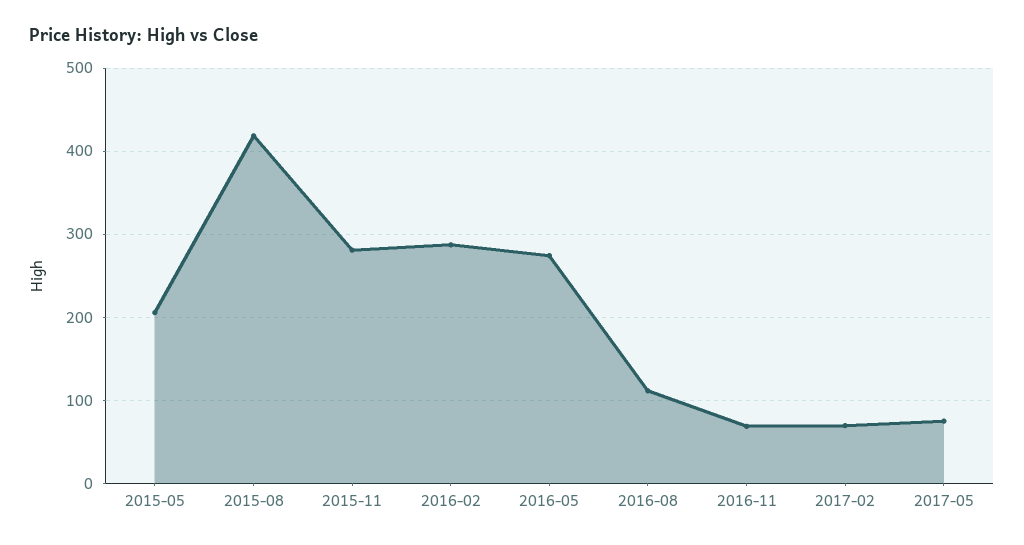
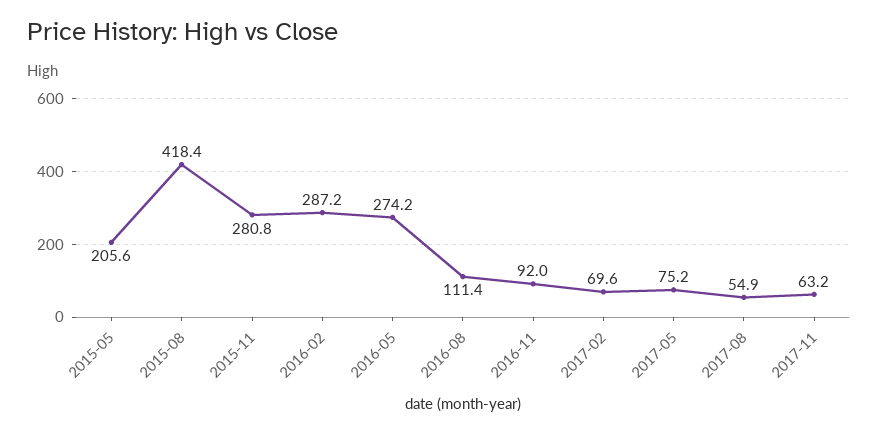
2016-11: 70 -> 92
2017-08: none -> 54.9
2017-11: none -> 63.2

